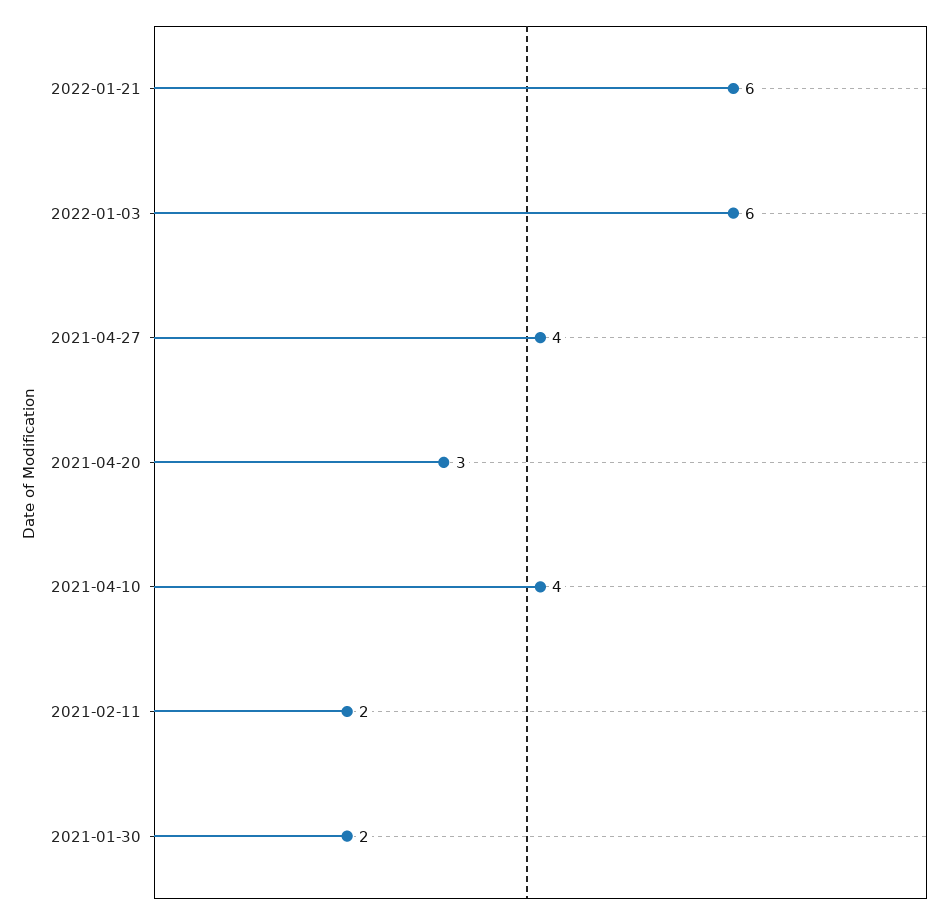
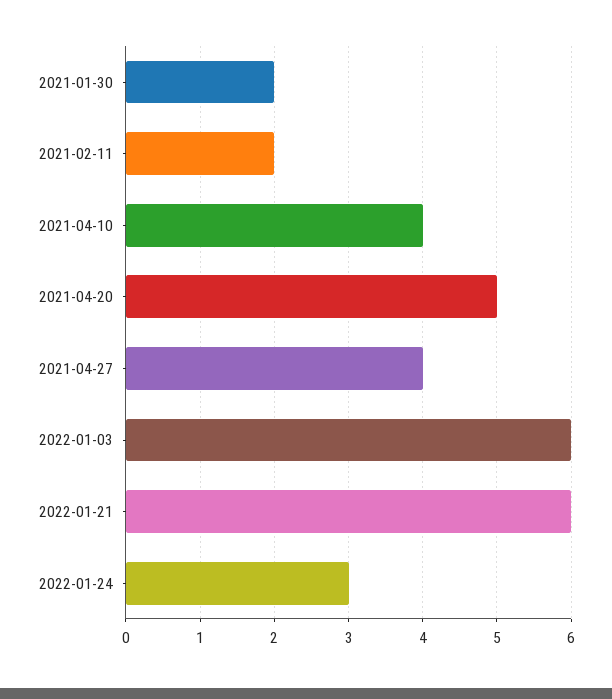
2021-04-20: 3 -> 5
2022-01-24: none -> 3

